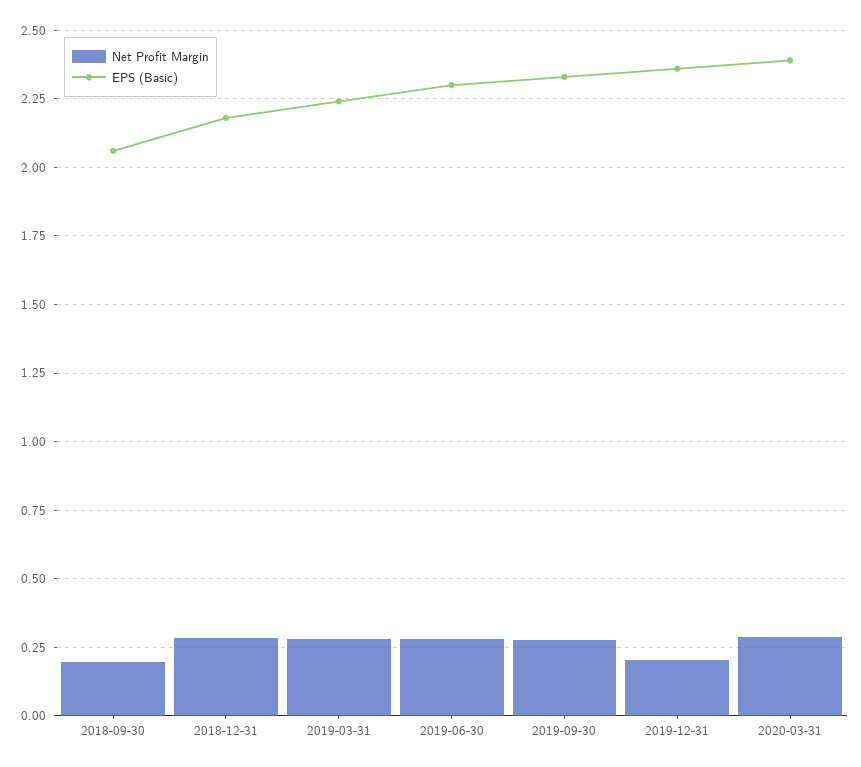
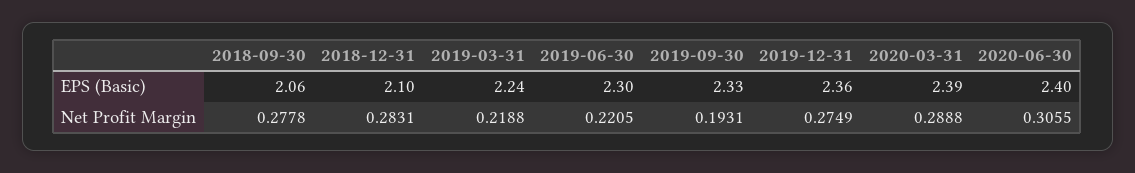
Net Profit Margin, 2018-09-30: 0.2 -> 0.2778
EPS (Basic), 2018-12-31: 2.175 -> 2.1
Net Profit Margin, 2019-03-31: 0.275 -> 0.2188
Net Profit Margin, 2019-06-30: 0.275 -> 0.2205
Net Profit Margin, 2019-09-30: 0.275 -> 0.1931
Net Profit Margin, 2019-12-31: 0.2 -> 0.2749
EPS (Basic), 2020-06-30: none -> 2.4
Net Profit Margin, 2020-06-30: none -> 0.3055

